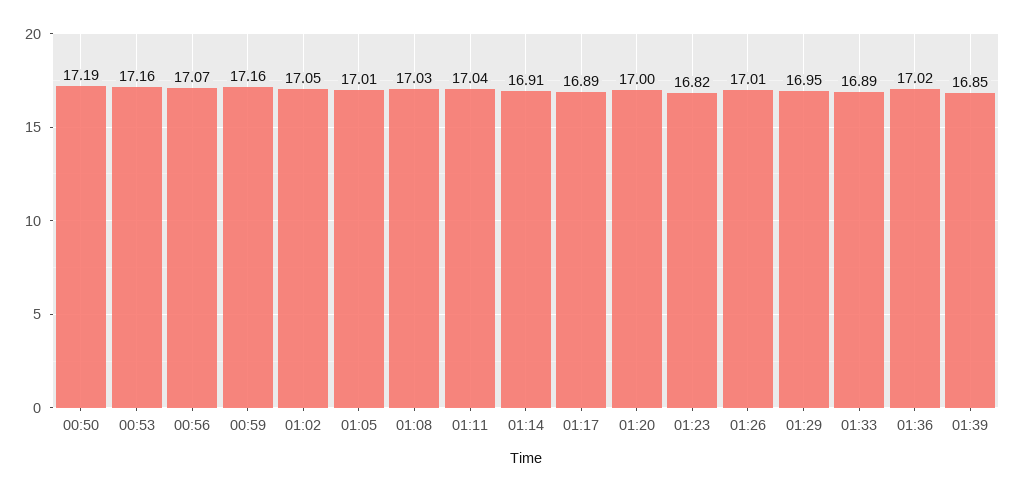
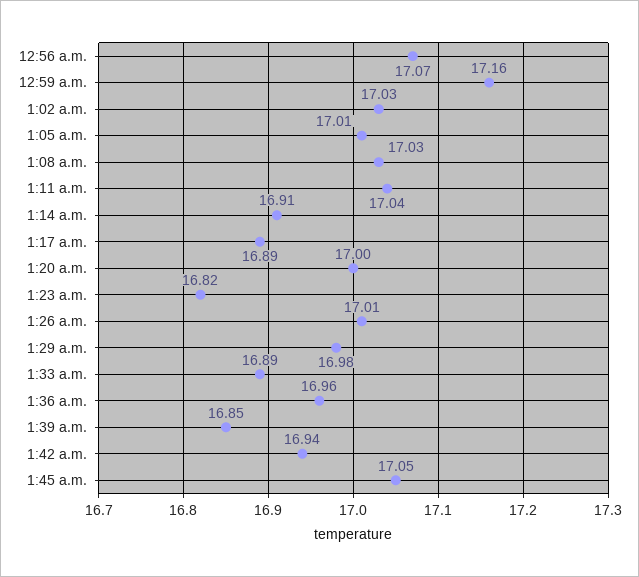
00:50: 17.19 -> none
00:53: 17.16 -> none
01:02: 17.05 -> 17.03
01:29: 16.95 -> 16.98
01:36: 17.02 -> 16.96
1:42 a.m.: none -> 16.94
1:45 a.m.: none -> 17.05

